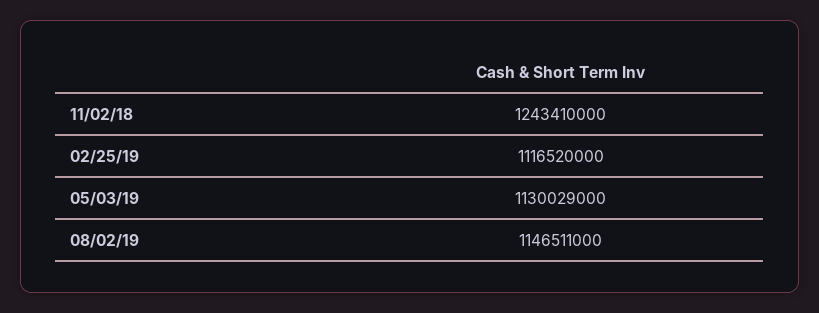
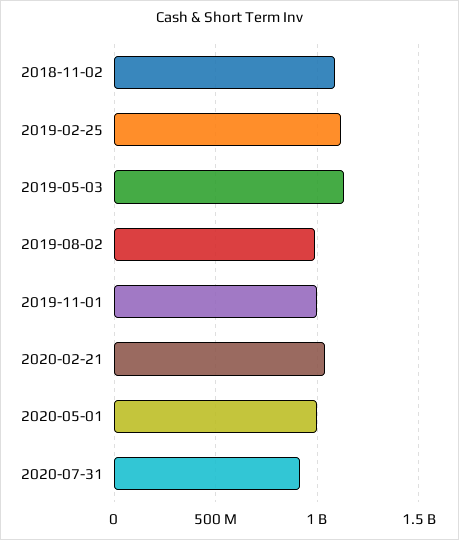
11/02/18: 1243410000 -> 1100000000
08/02/19: 1146511000 -> 1000000000
2019-11-01: none -> 1000000000
2020-02-21: none -> 1050000000
2020-05-01: none -> 1000000000
2020-07-31: none -> 900000000

